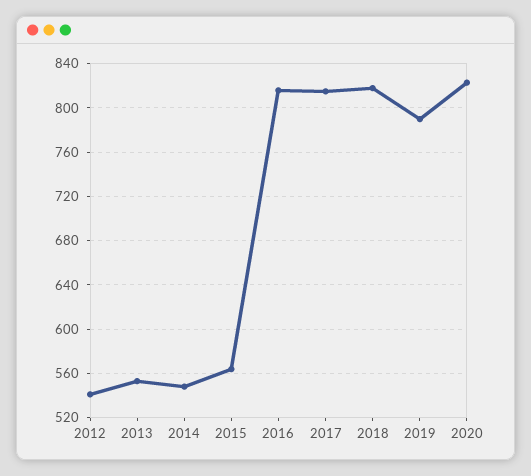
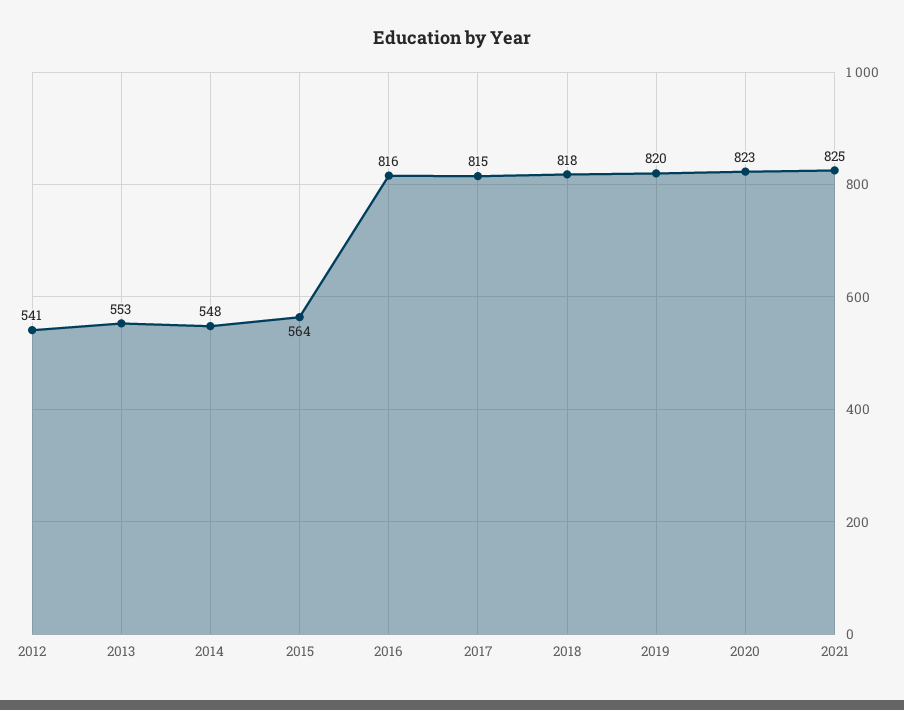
2019: 790 -> 820
2021: none -> 825

